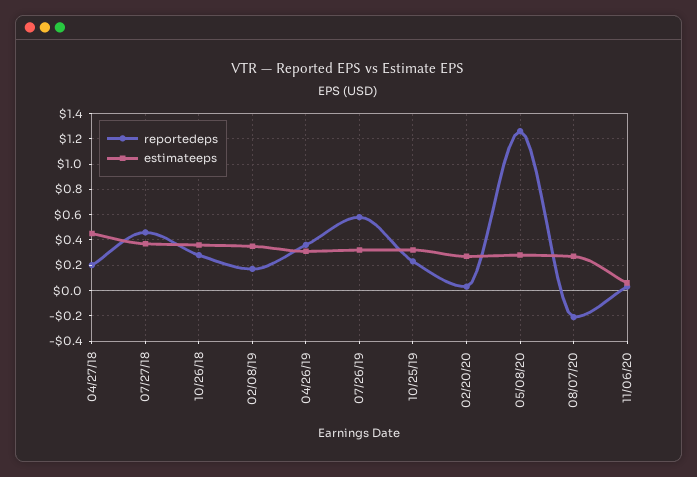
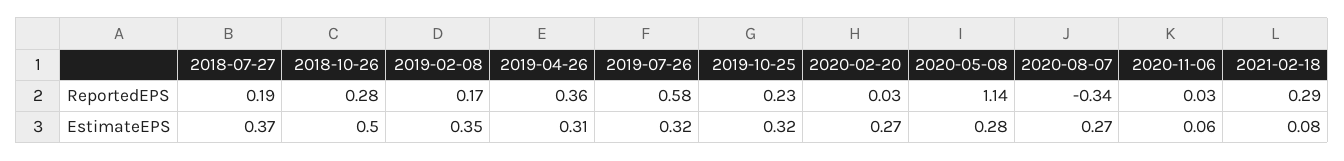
reportedeps, 04/27/18: 0.2 -> none
estimateeps, 04/27/18: 0.45 -> none
reportedeps, 07/27/18: 0.45 -> 0.19
estimateeps, 10/26/18: 0.35 -> 0.5
reportedeps, 05/08/20: 1.25 -> 1.14
reportedeps, 08/07/20: -0.2 -> -0.34
reportedeps, 2021-02-18: none -> 0.29
estimateeps, 2021-02-18: none -> 0.08

